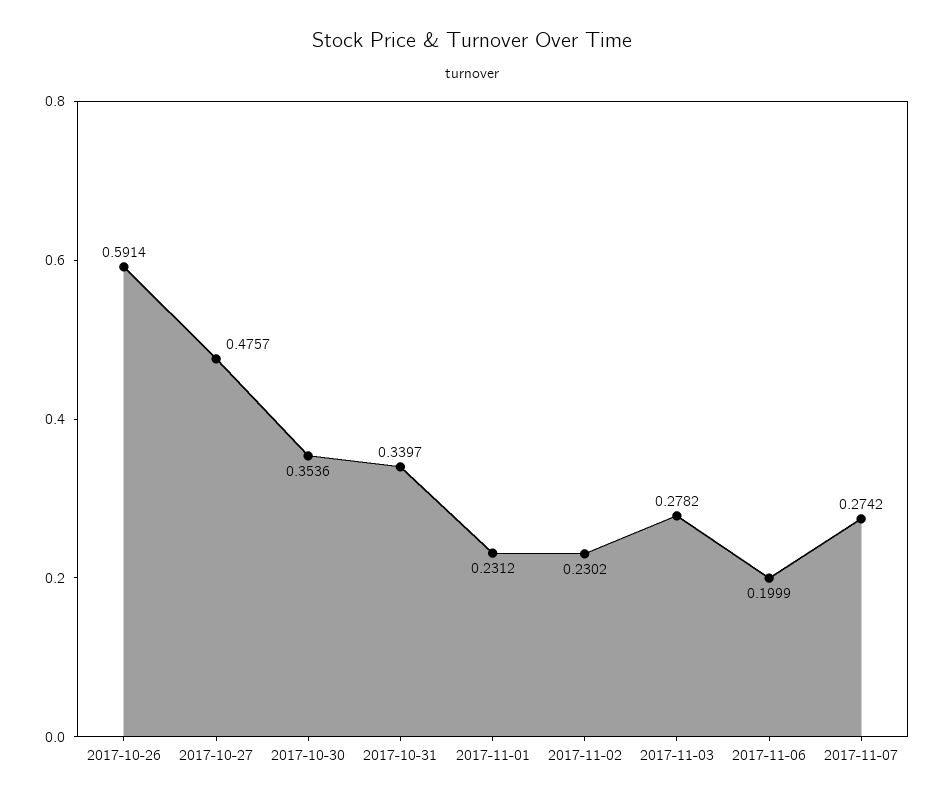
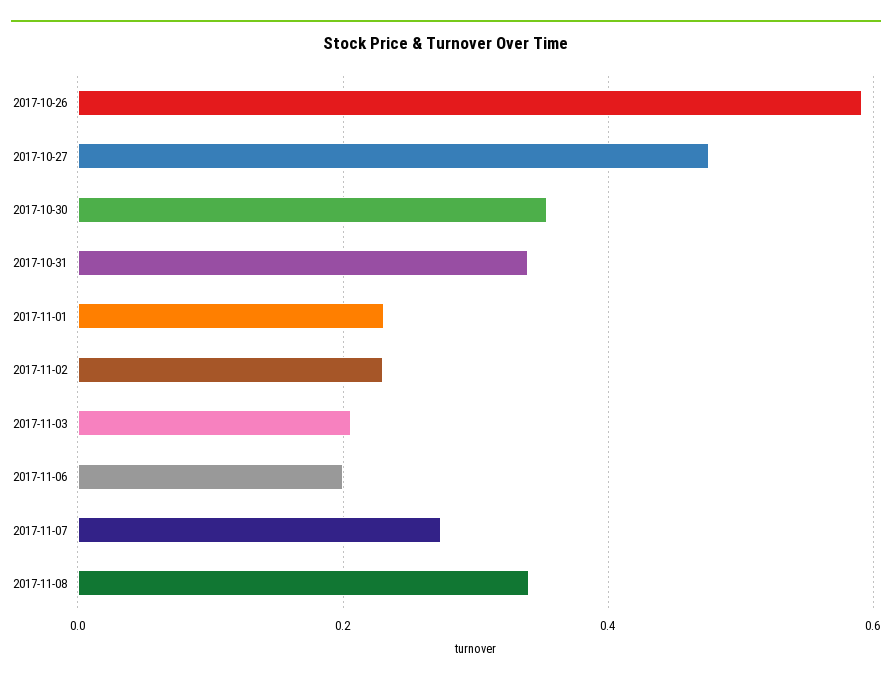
2017-11-03: 0.2782 -> 0.2
2017-11-08: none -> 0.34

